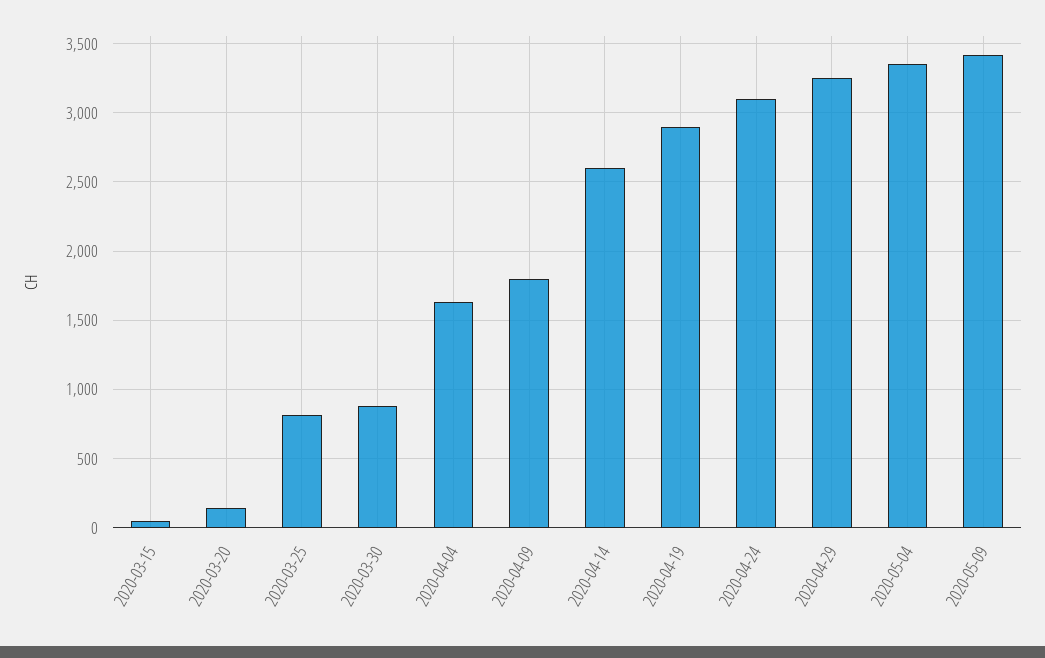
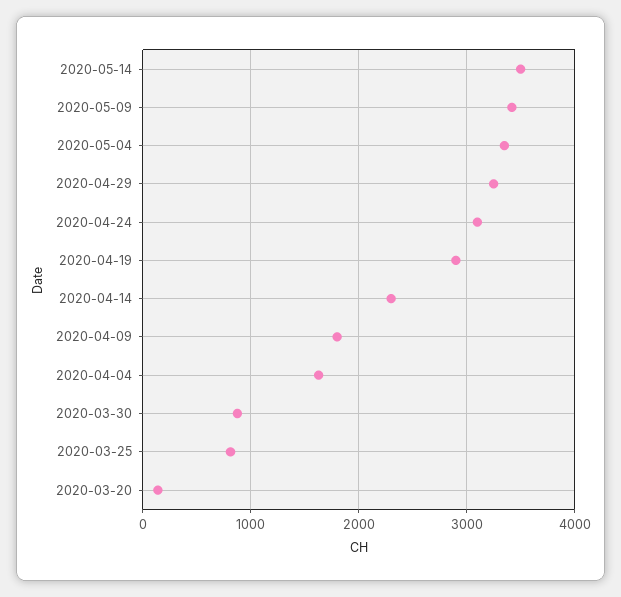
2020-03-15: 50 -> none
2020-04-14: 2600 -> 2300
2020-05-14: none -> 3500

